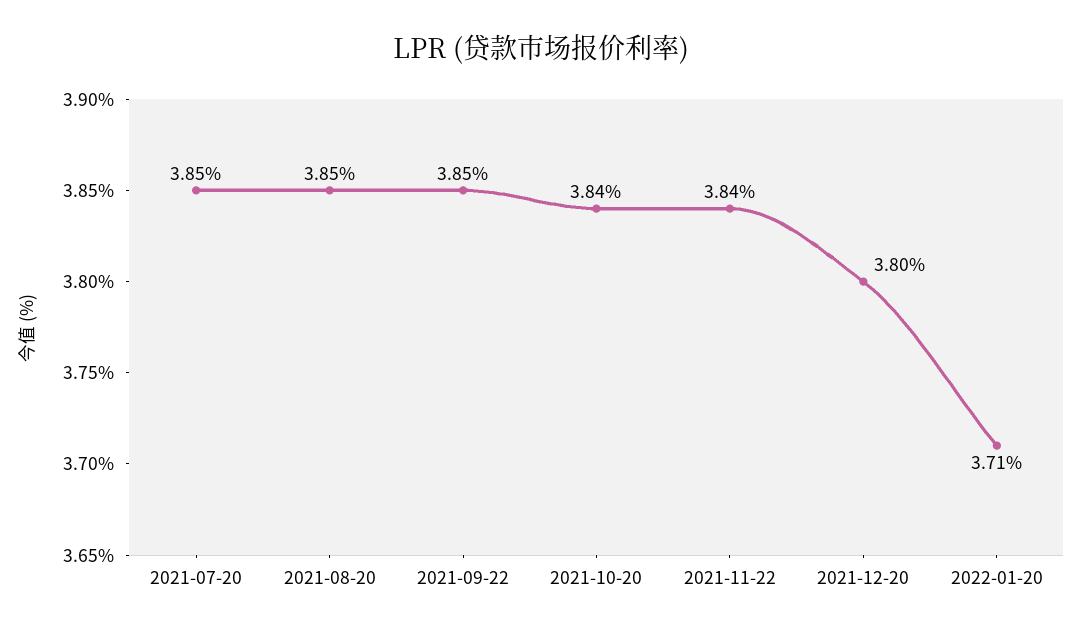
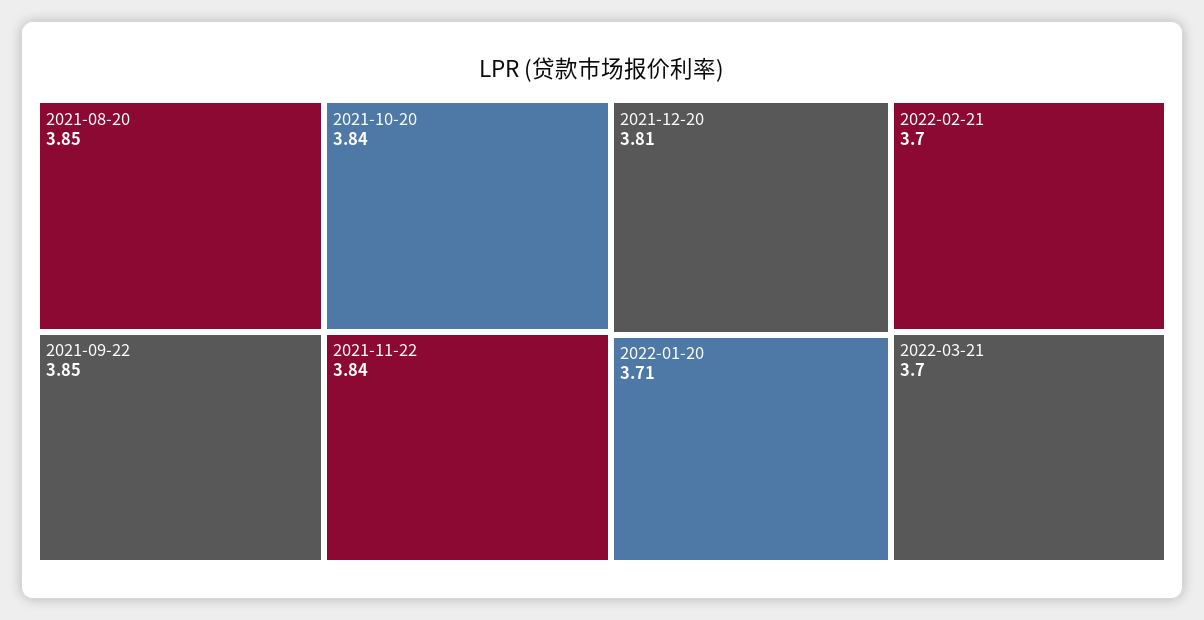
2021-07-20: 3.85 -> none
2021-12-20: 3.8 -> 3.81
2022-02-21: none -> 3.7
2022-03-21: none -> 3.7

